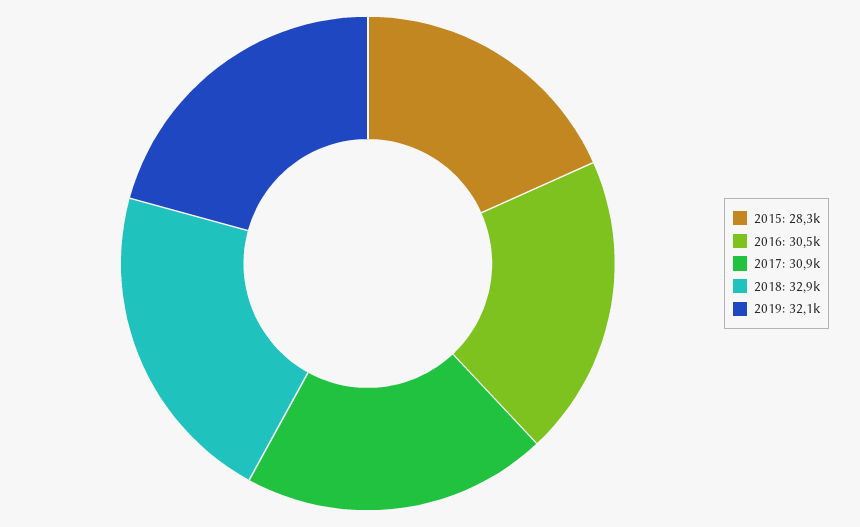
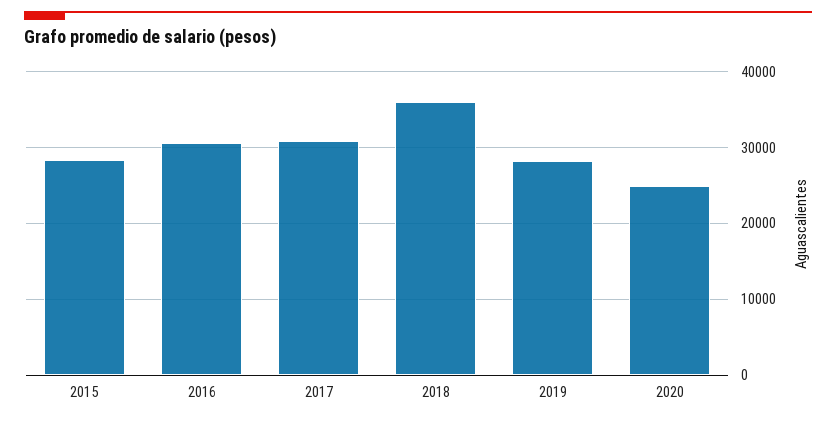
2018: 32900 -> 36000
2019: 32100 -> 28000
2020: none -> 25000

